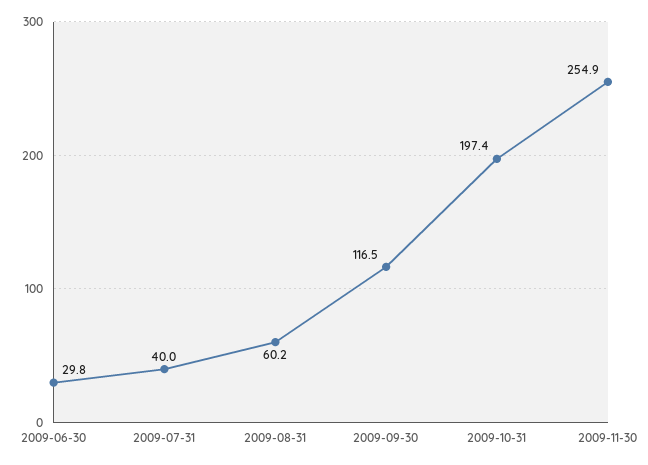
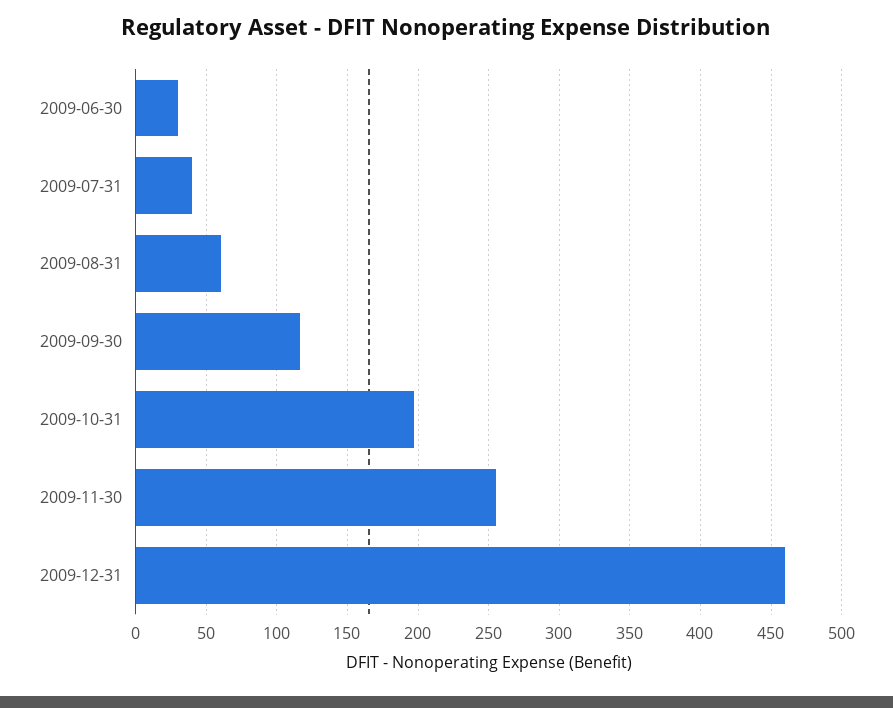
2009-12-31: none -> 460

